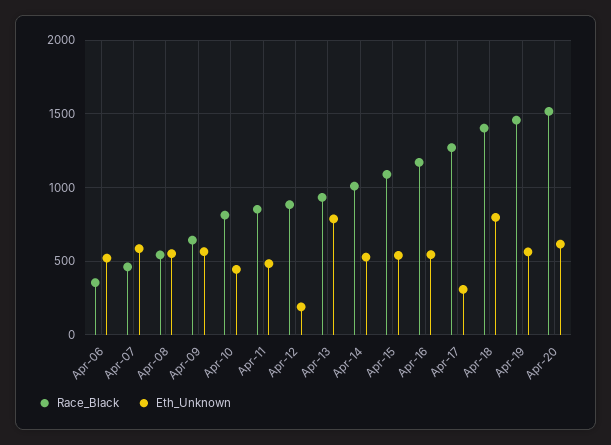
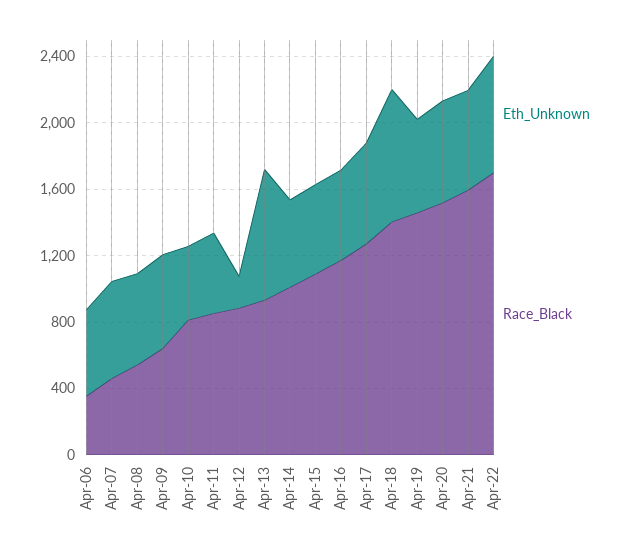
Eth_Unknown, Apr-17: 300 -> 600
Eth_Unknown, Apr-21: none -> 600
Race_Black, Apr-21: none -> 1600
Eth_Unknown, Apr-22: none -> 700
Race_Black, Apr-22: none -> 1700

